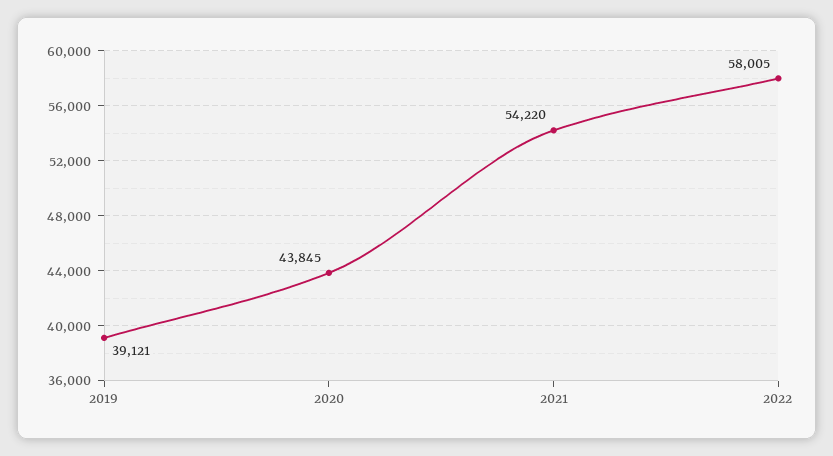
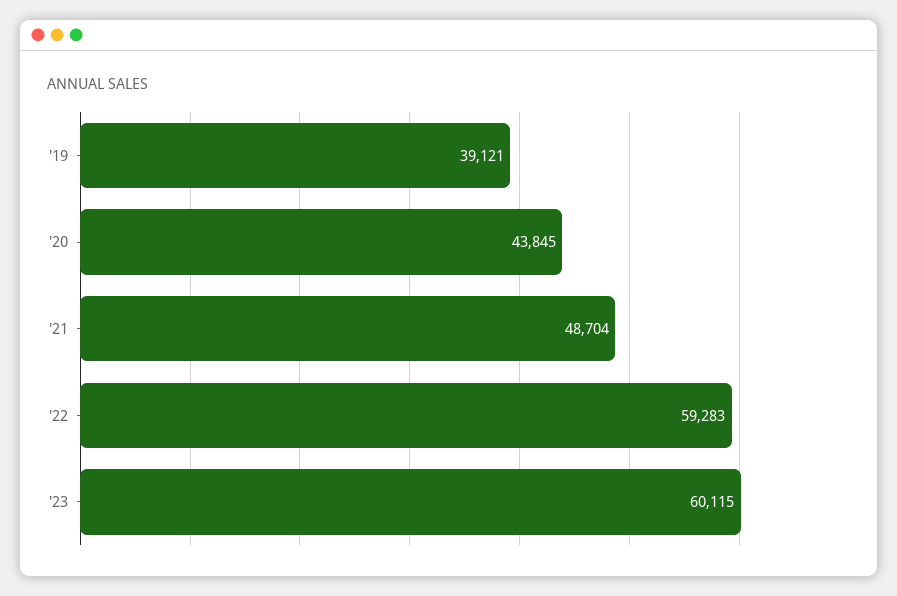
2021: 54220 -> 48704
2022: 58005 -> 59283
'23: none -> 60115

